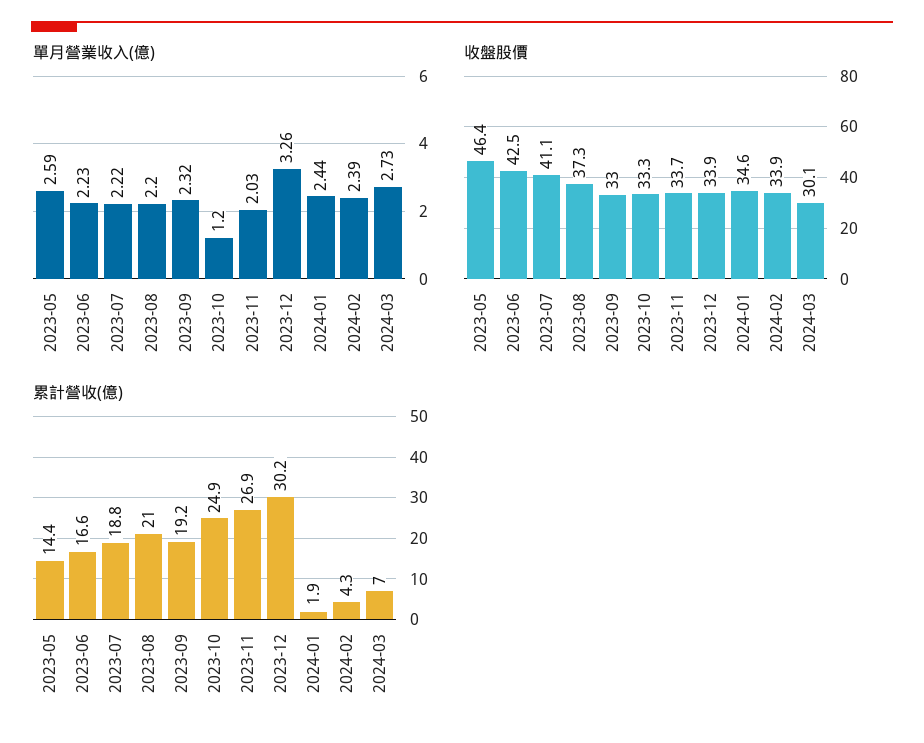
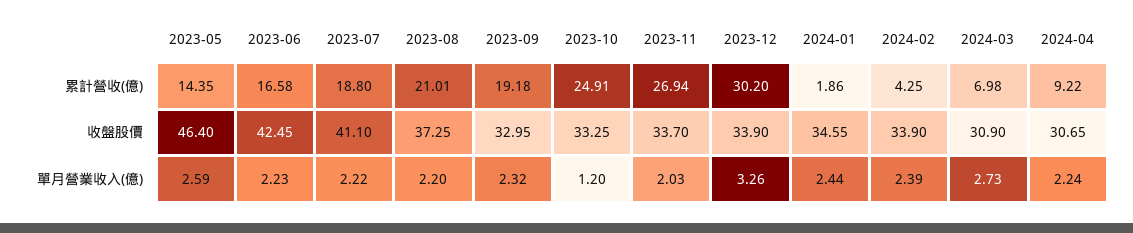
收盤股價, 2024-03: 30.1 -> 30.9
累計營收(億), 2024-04: none -> 9.22
收盤股價, 2024-04: none -> 30.65
單月營業收入(億), 2024-04: none -> 2.24

